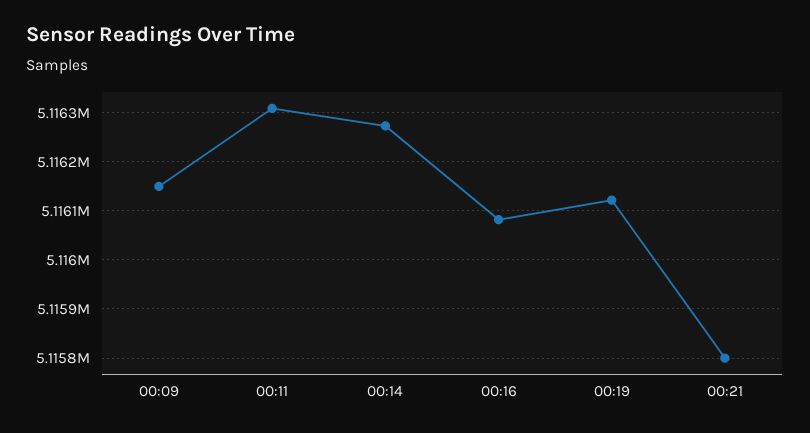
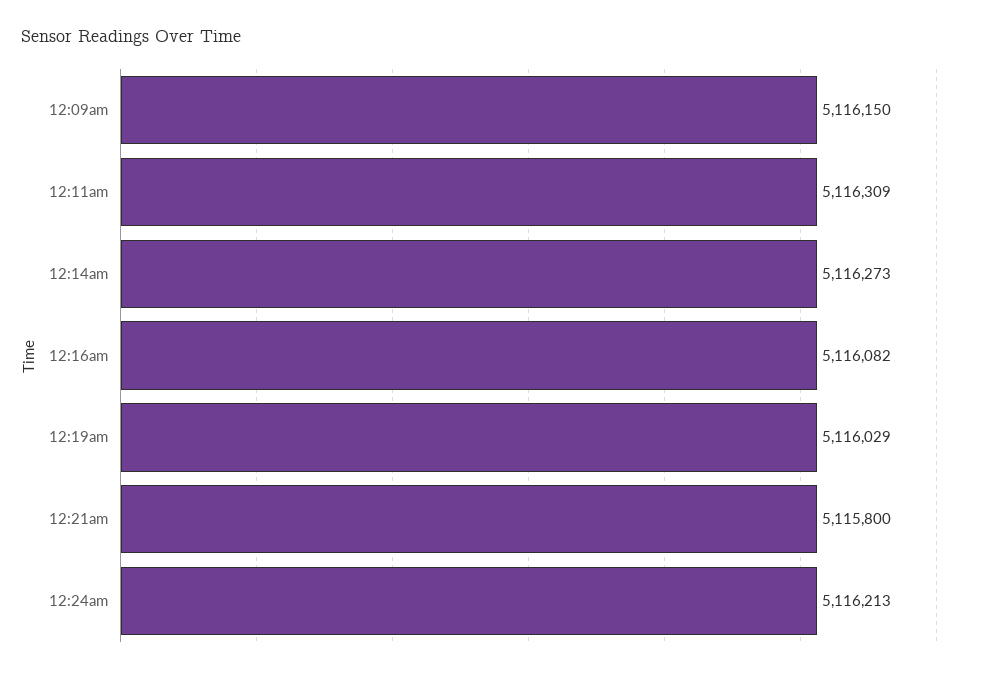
00:19: 5116120 -> 5116029
12:24am: none -> 5116213

